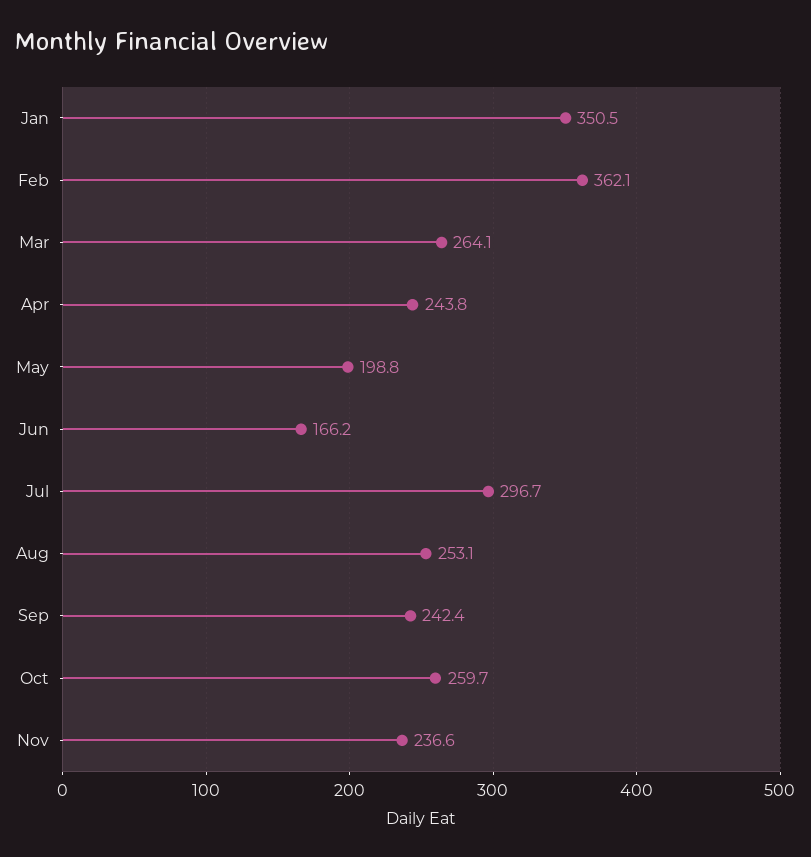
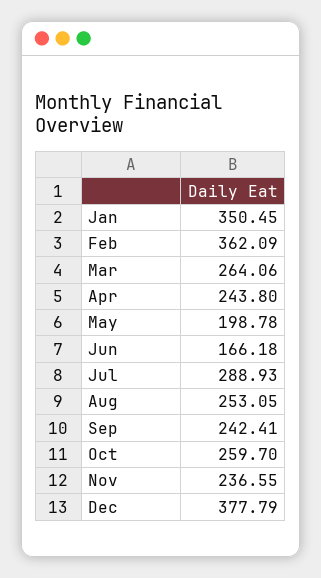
Jul: 296.7 -> 288.93
Dec: none -> 377.79

